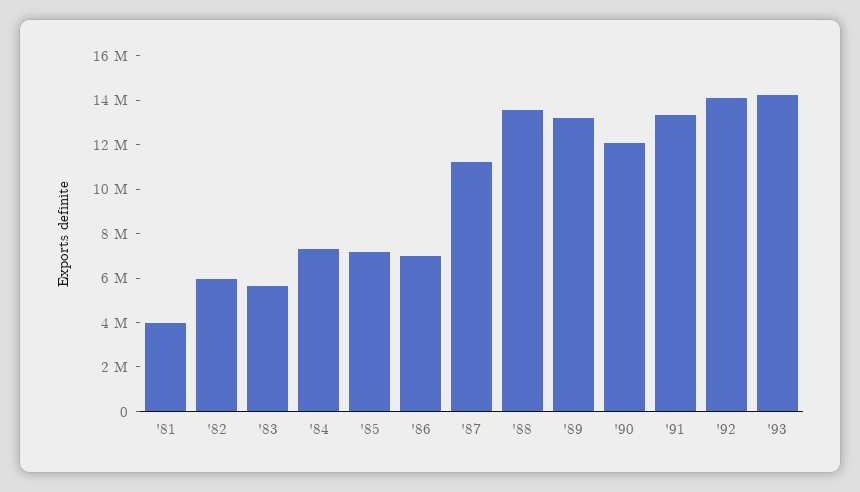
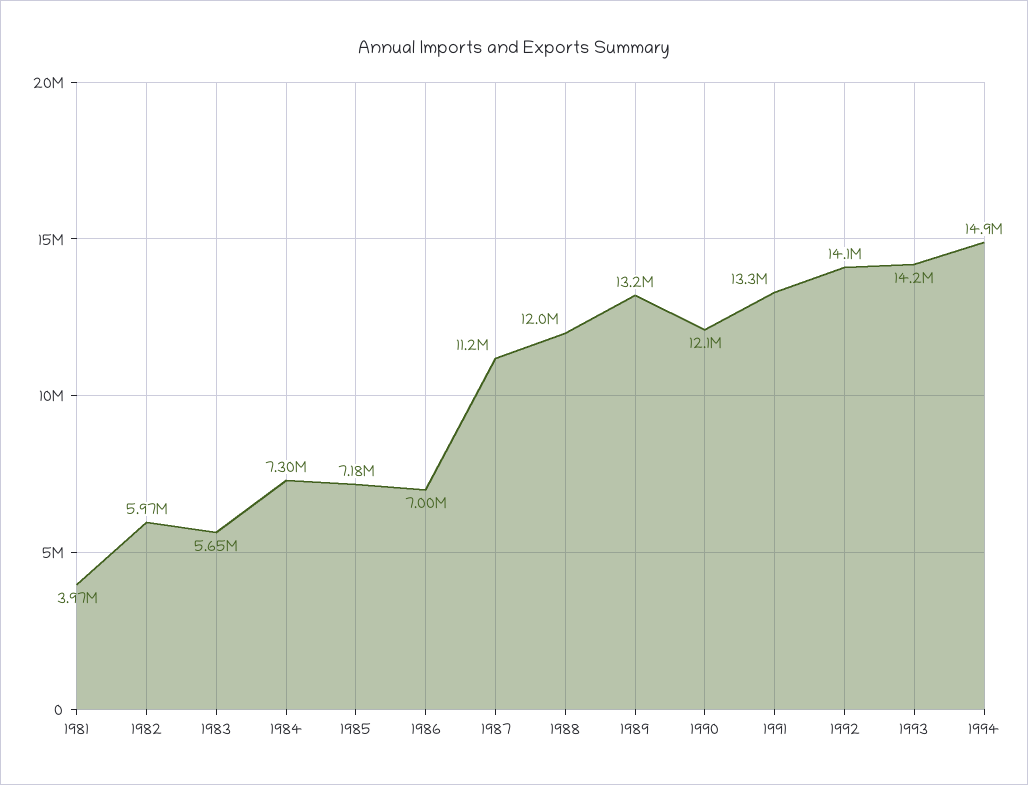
'88: 13500000 -> 12000000
1994: none -> 14900000

